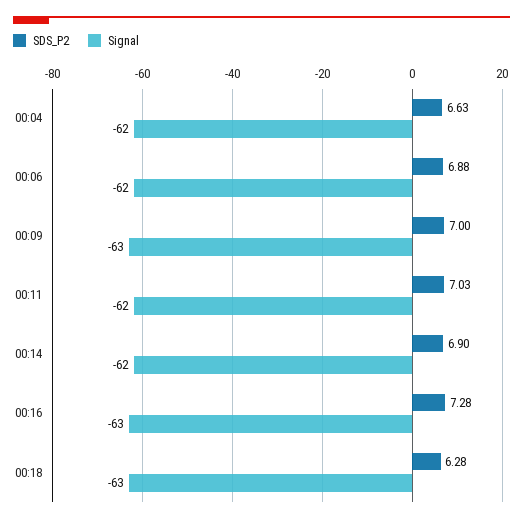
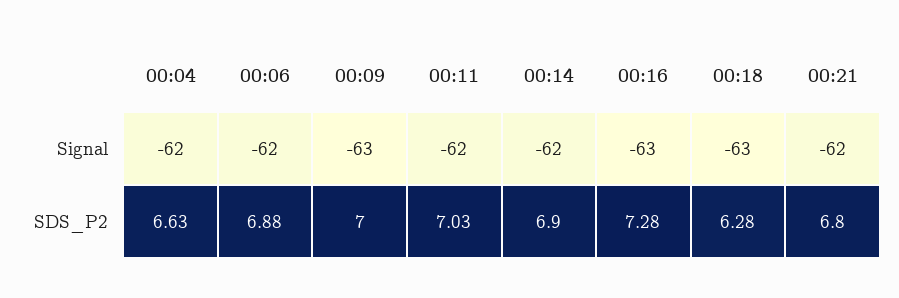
Signal, 00:21: none -> -62
SDS_P2, 00:21: none -> 6.8

